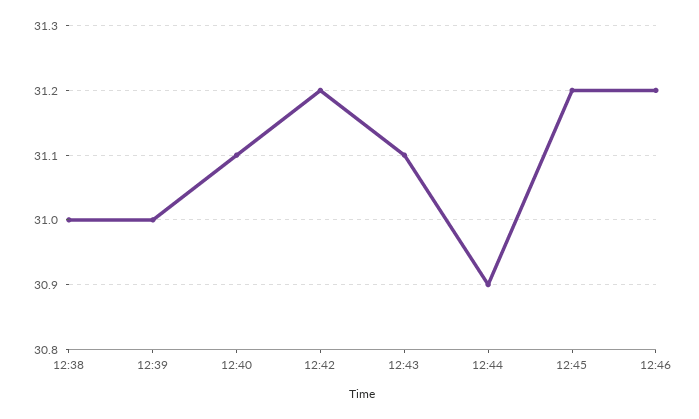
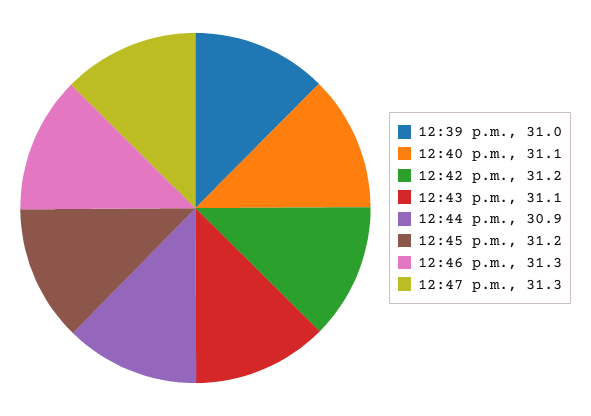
12:38: 31 -> none
12:46: 31.2 -> 31.3
12:47 p.m.: none -> 31.3

